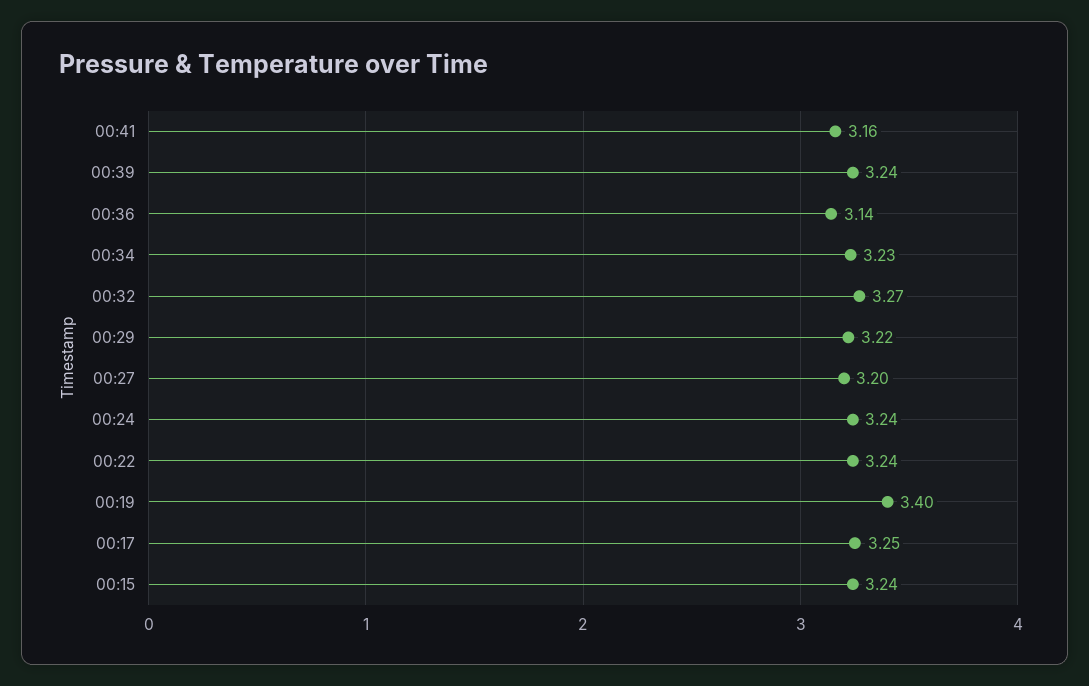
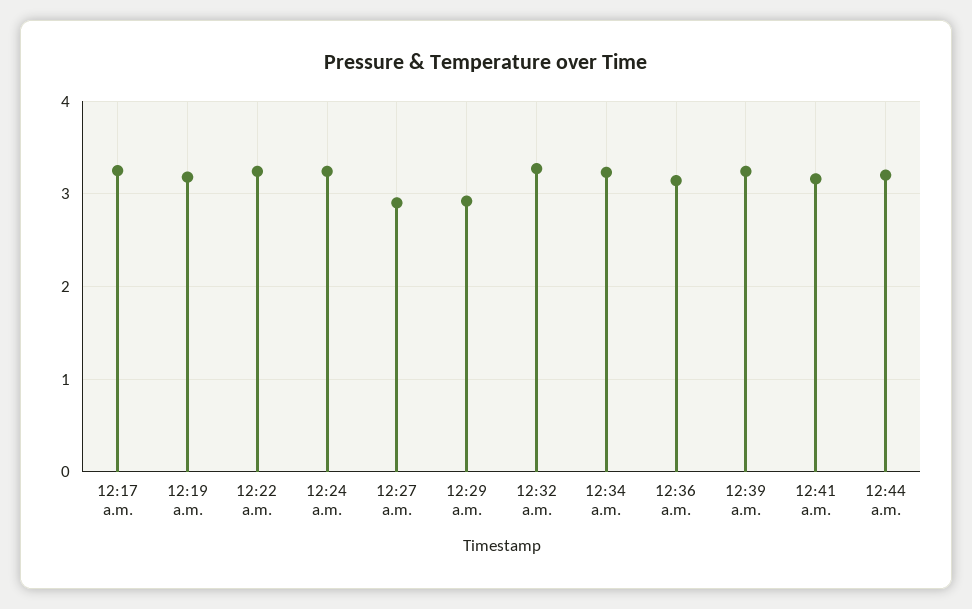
00:29: 3.22 -> 2.9
00:27: 3.2 -> 2.9
00:19: 3.4 -> 3.2
00:15: 3.24 -> none
12:44 a.m.: none -> 3.2

